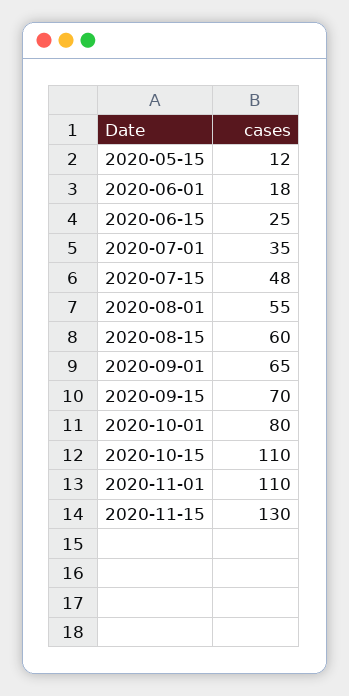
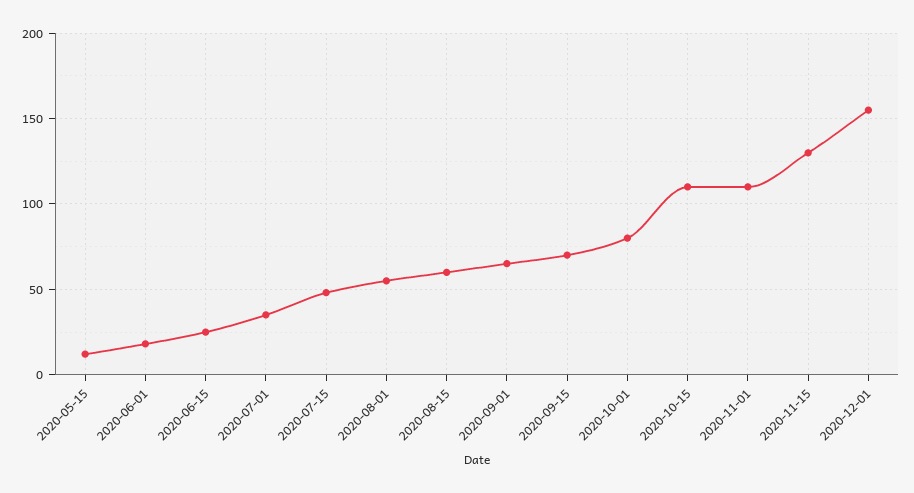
2020-12-01: none -> 155

